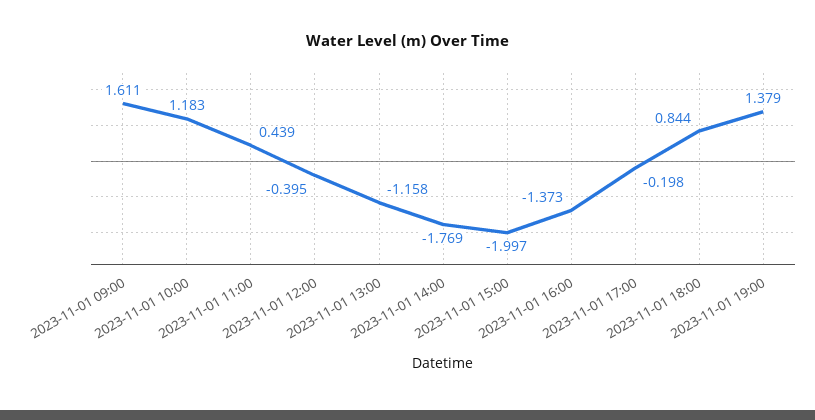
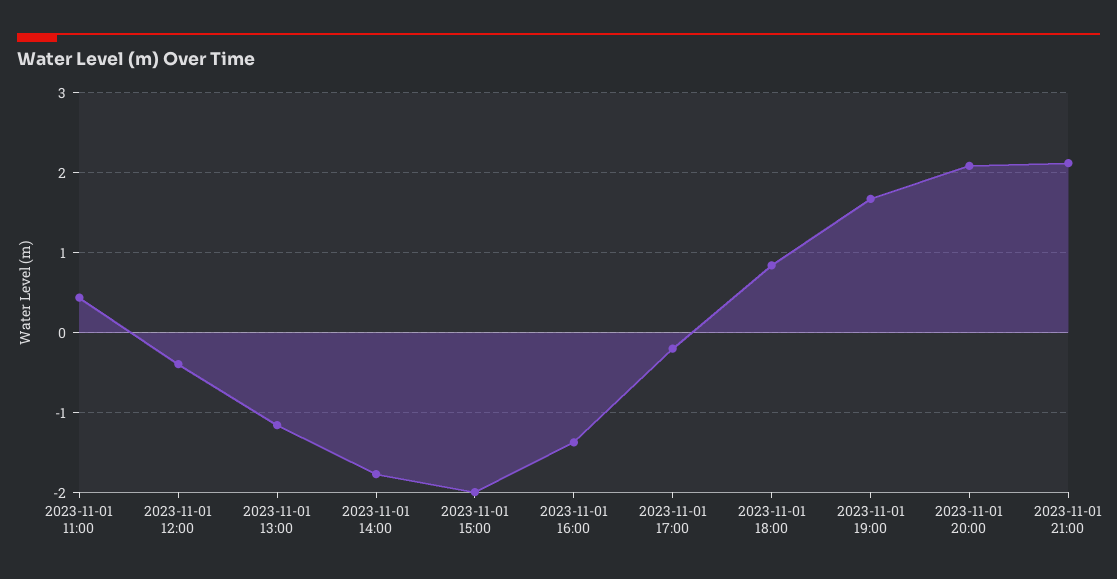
2023-11-01 09:00: 1.611 -> none
2023-11-01 10:00: 1.183 -> none
2023-11-01 19:00: 1.379 -> 1.7
2023-11-01 20:00: none -> 2.1
2023-11-01 21:00: none -> 2.1

